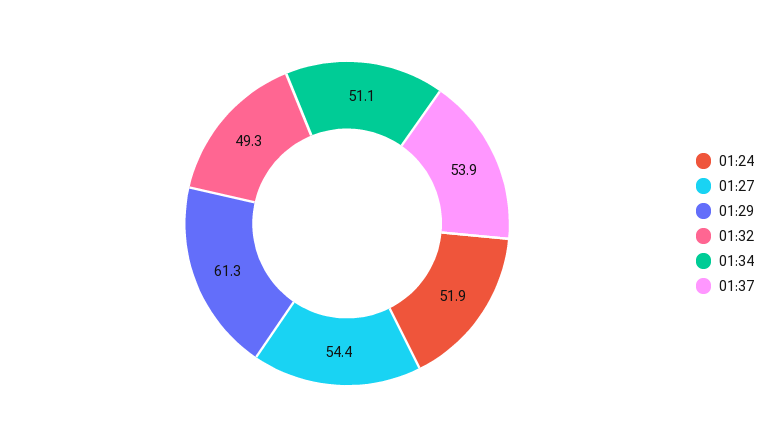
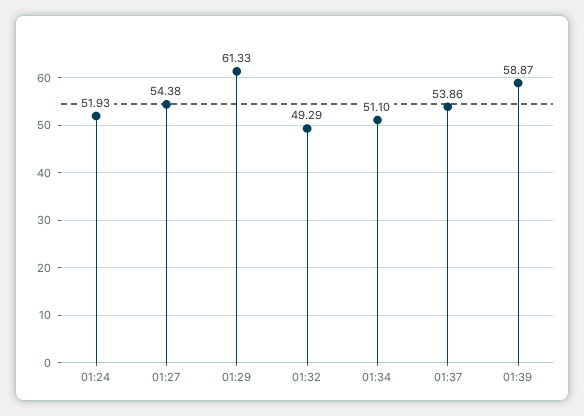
01:39: none -> 58.87

